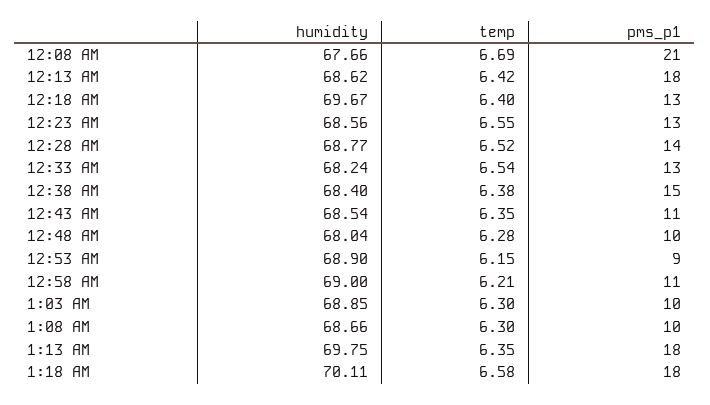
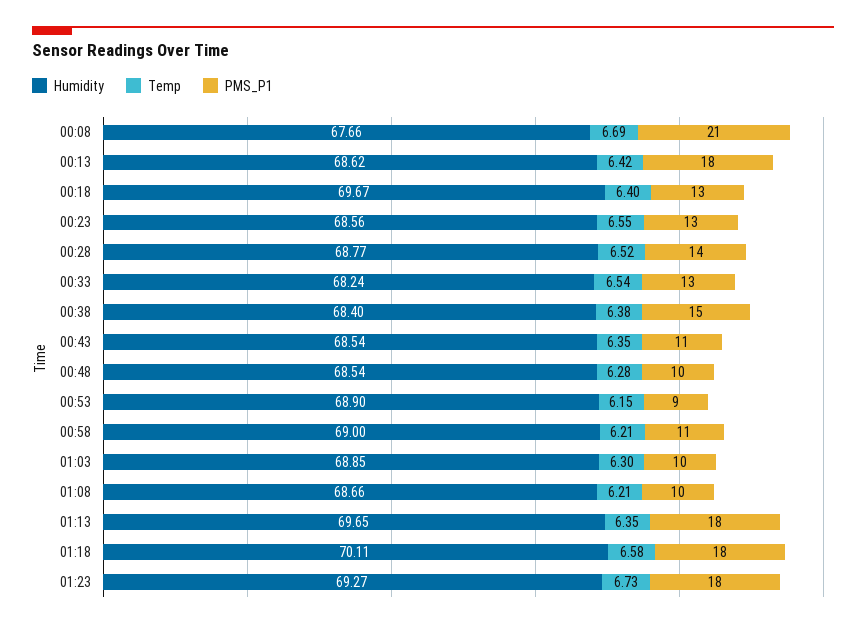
humidity, 12:48 AM: 68.04 -> 68.54
temp, 1:08 AM: 6.3 -> 6.21
humidity, 1:13 AM: 69.75 -> 69.65
humidity, 01:23: none -> 69.27
temp, 01:23: none -> 6.73
pms_p1, 01:23: none -> 18

